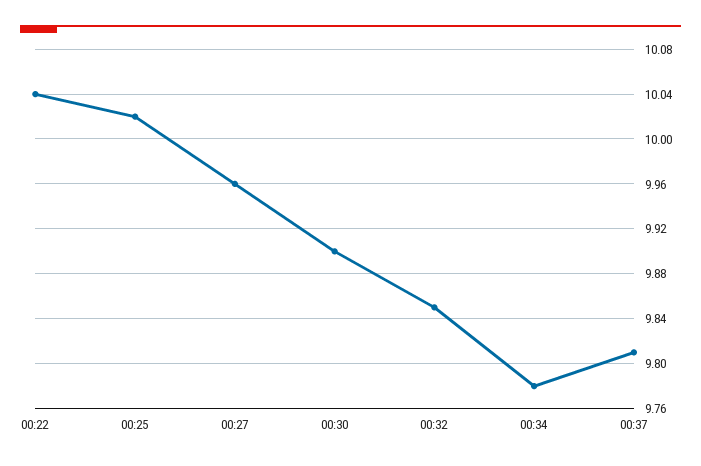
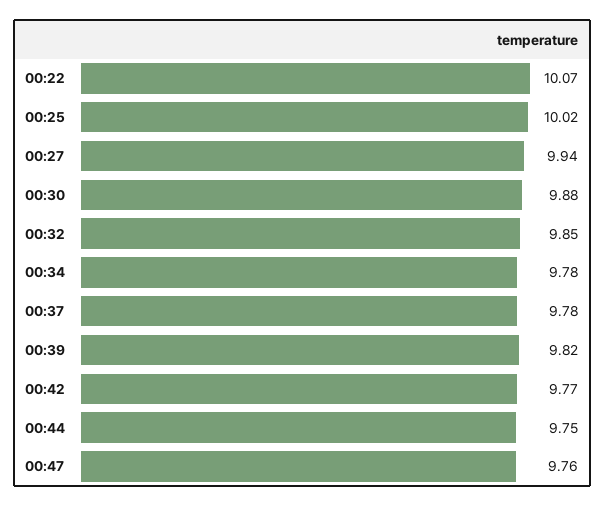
00:22: 10.04 -> 10.07
00:27: 9.96 -> 9.94
00:30: 9.9 -> 9.88
00:37: 9.81 -> 9.78
00:39: none -> 9.82
00:42: none -> 9.77
00:44: none -> 9.75
00:47: none -> 9.76

